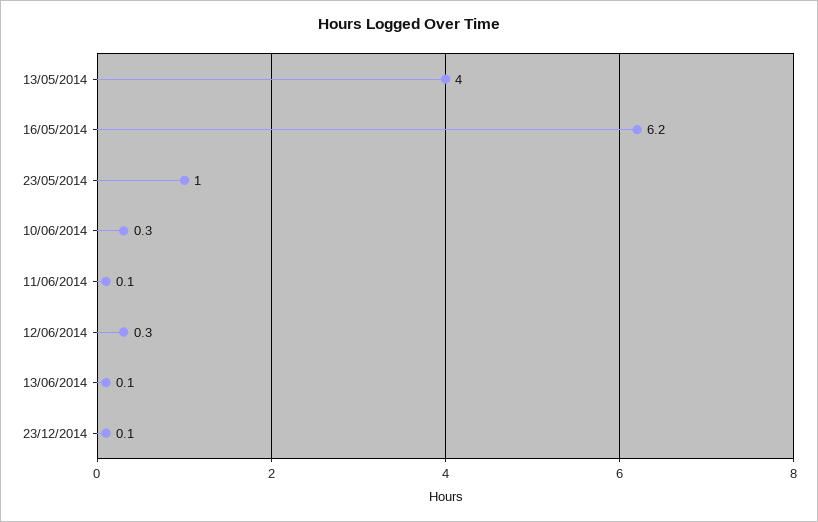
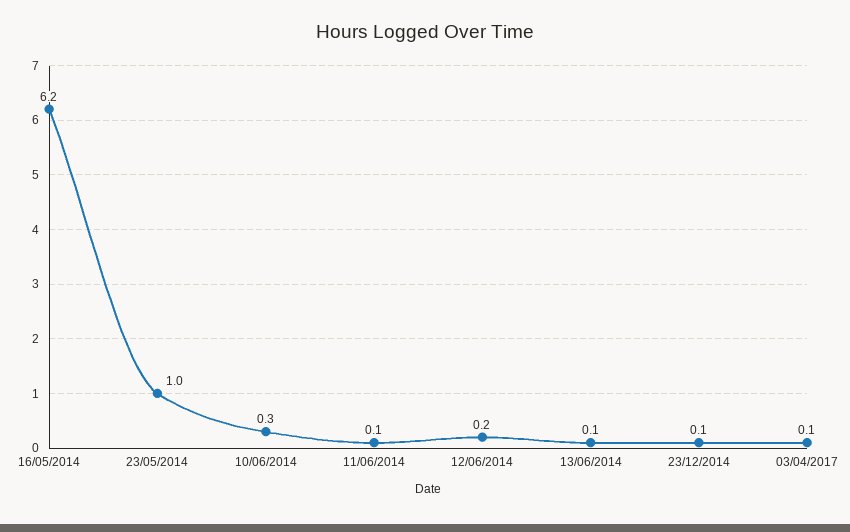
13/05/2014: 4 -> none
12/06/2014: 0.3 -> 0.2
03/04/2017: none -> 0.1

